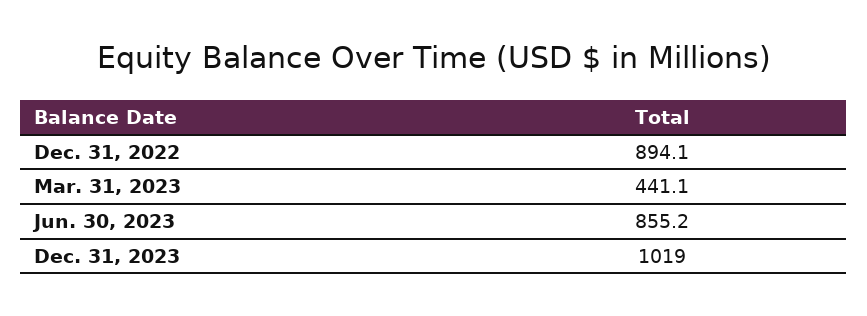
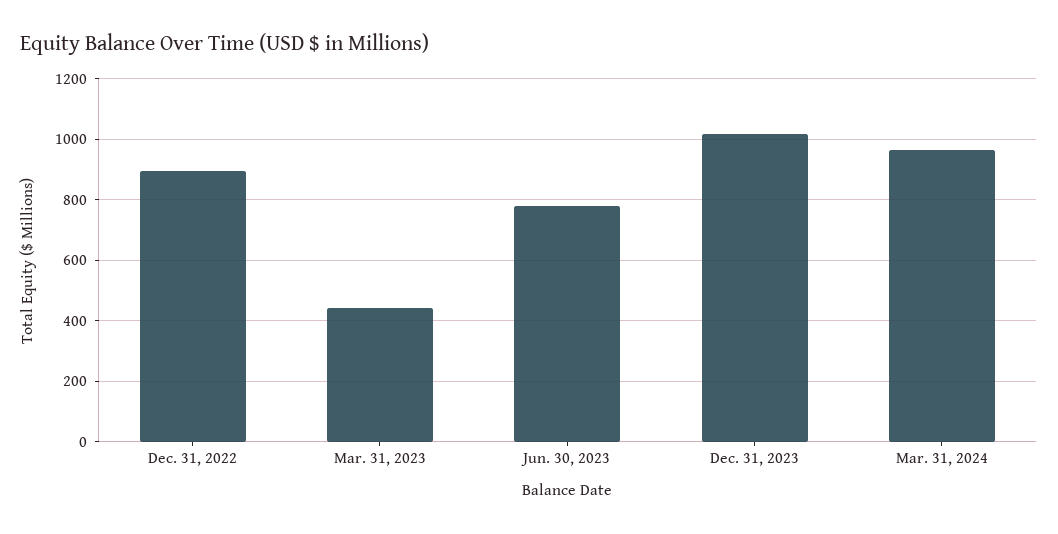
Jun. 30, 2023: 855.2 -> 780
Mar. 31, 2024: none -> 960

